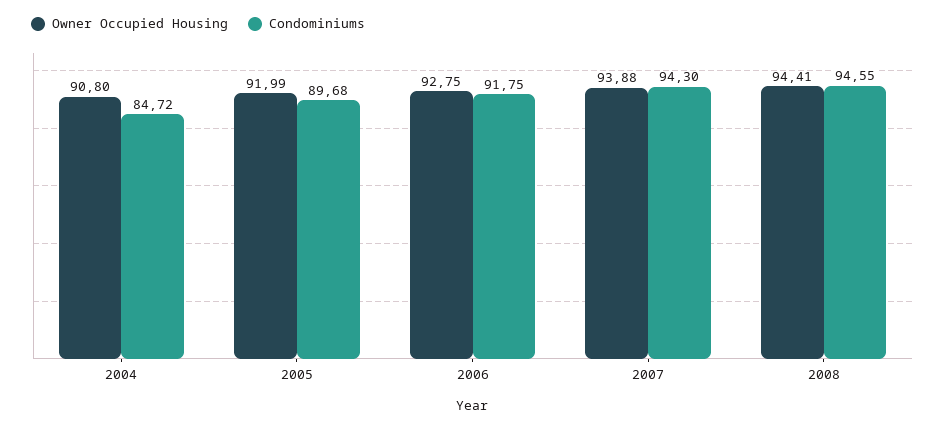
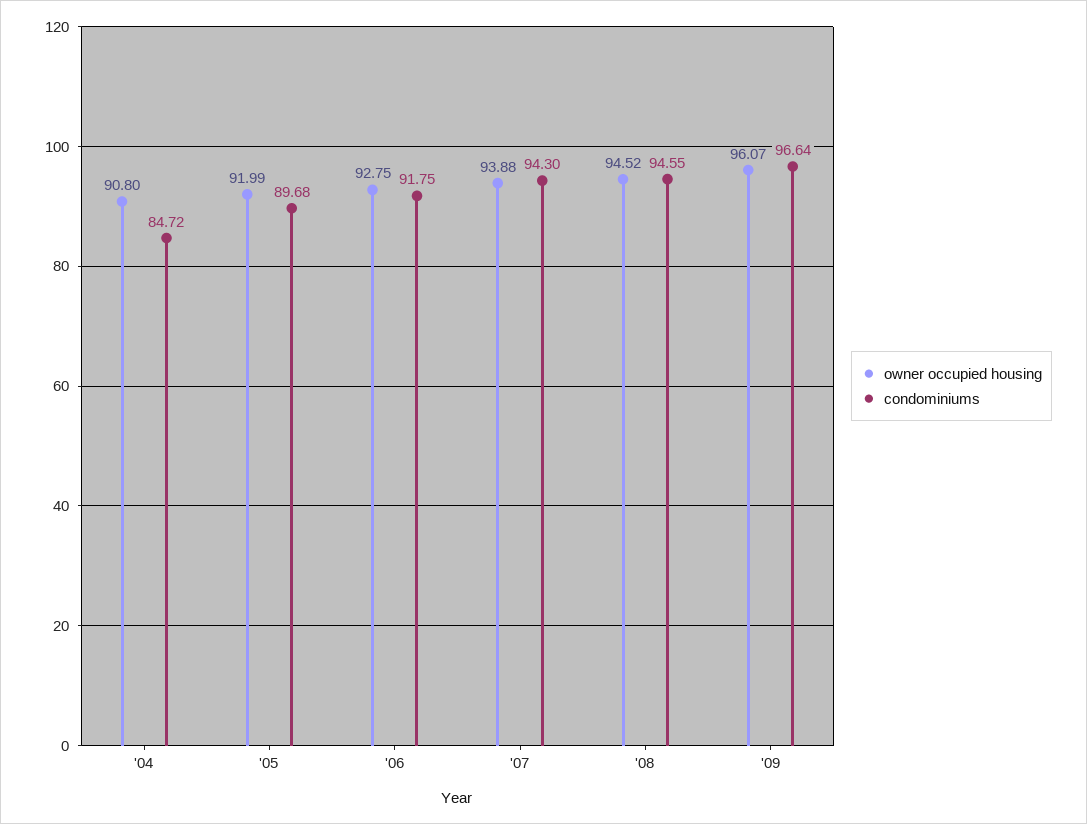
Owner Occupied Housing, 2008: 94.41 -> 94.52
Owner Occupied Housing, '09: none -> 96.07
Condominiums, '09: none -> 96.64

